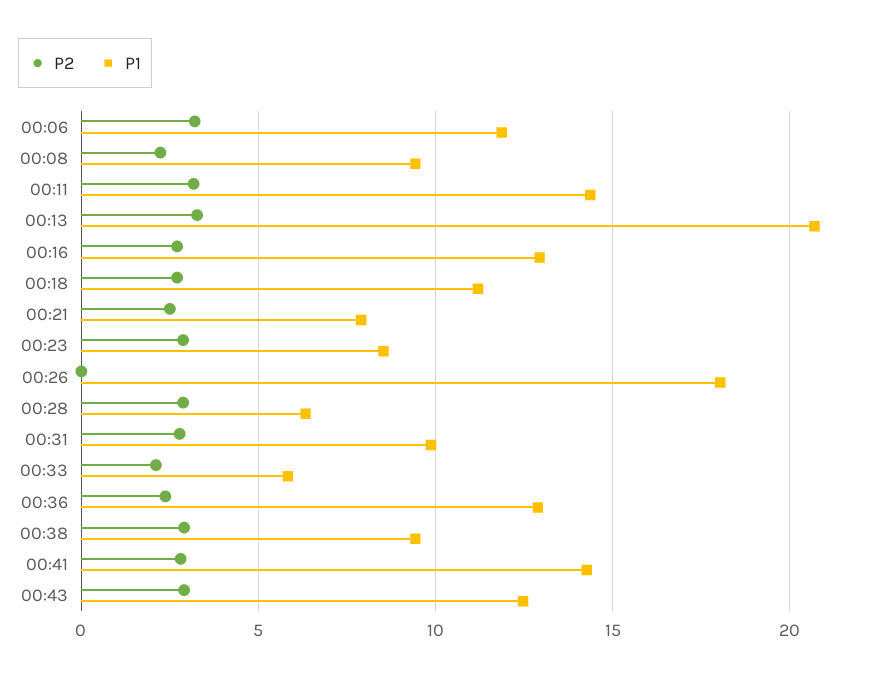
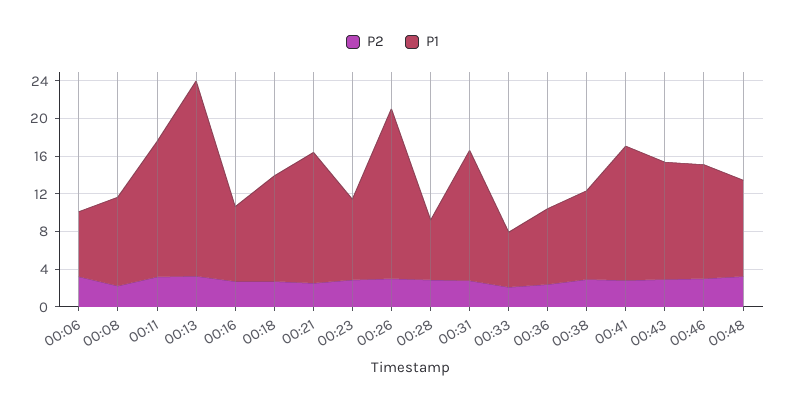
P1, 00:06: 12 -> 7
P1, 00:16: 13 -> 8
P1, 00:21: 8 -> 14
P2, 00:26: 0 -> 3
P1, 00:31: 10 -> 14
P1, 00:36: 13 -> 8
P2, 00:46: none -> 3
P1, 00:46: none -> 12
P2, 00:48: none -> 3
P1, 00:48: none -> 10

